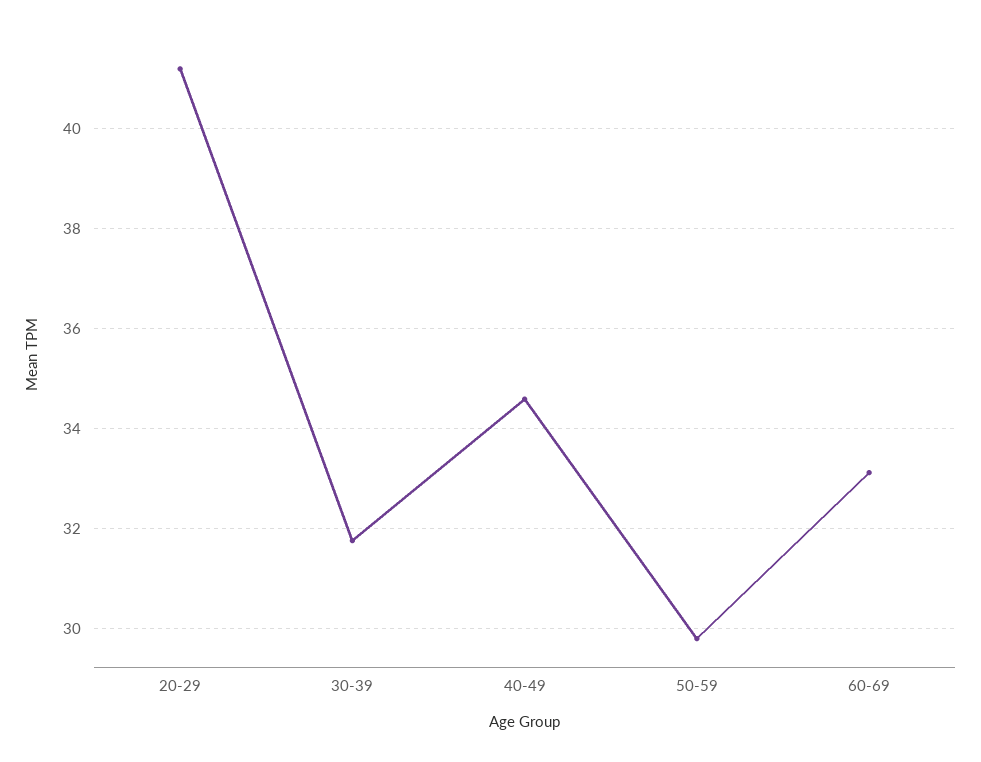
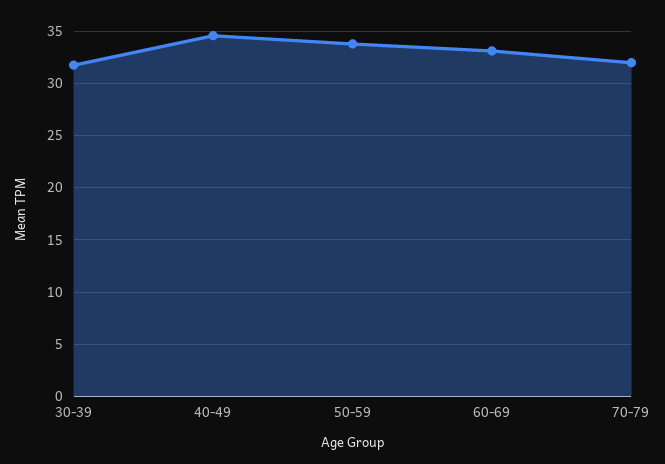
20-29: 41.2 -> none
50-59: 29.8 -> 34
70-79: none -> 32

